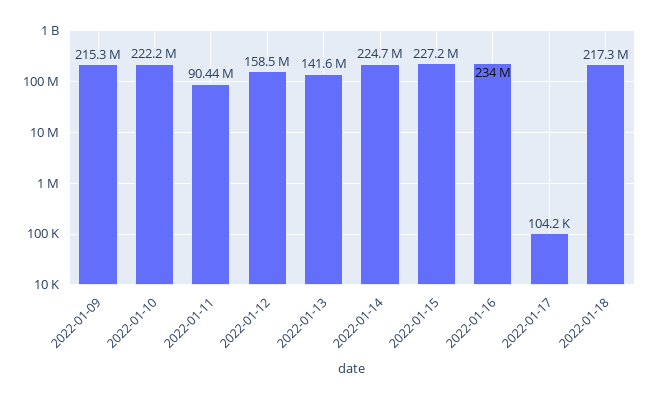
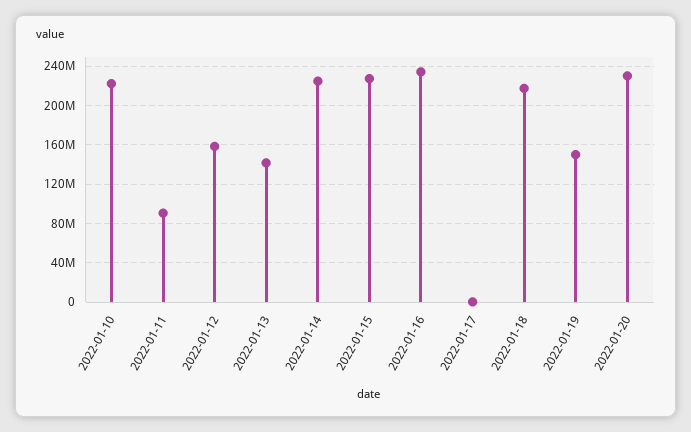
2022-01-09: 215300000 -> none
2022-01-19: none -> 150000000
2022-01-20: none -> 230000000

